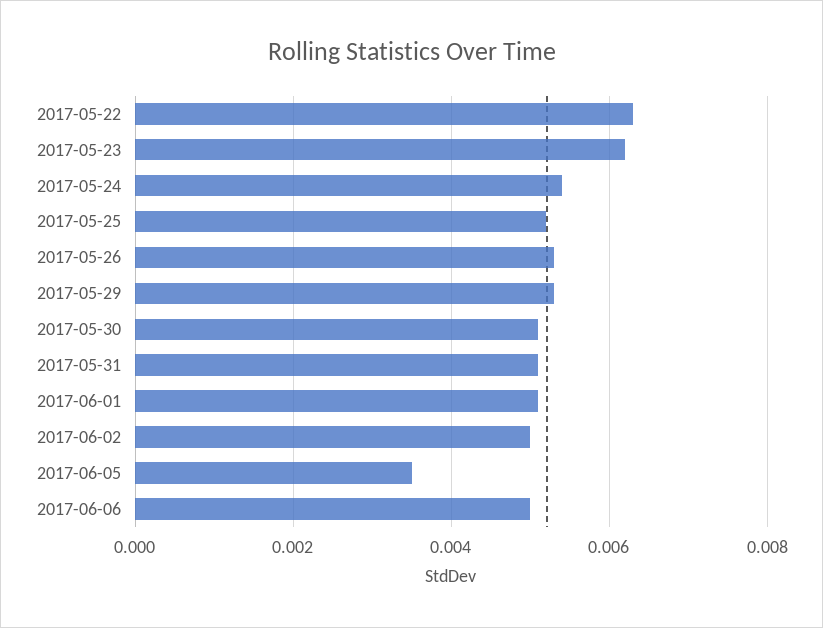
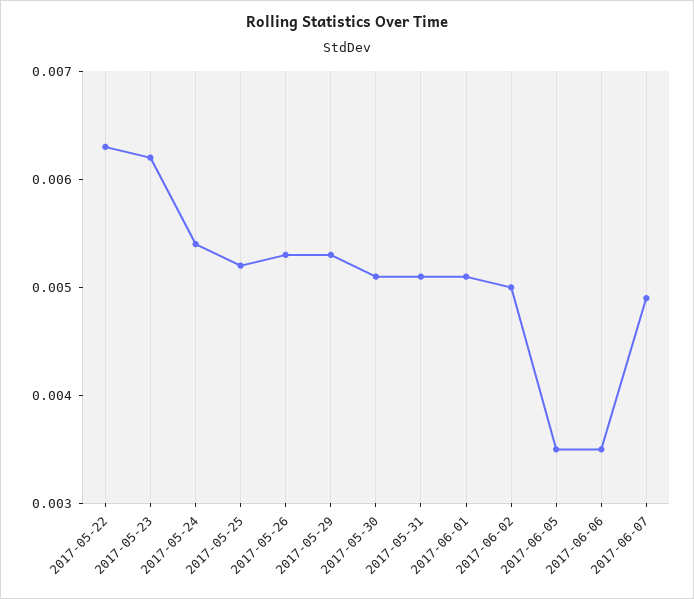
2017-06-06: 0.005 -> 0.0035
2017-06-07: none -> 0.0049

